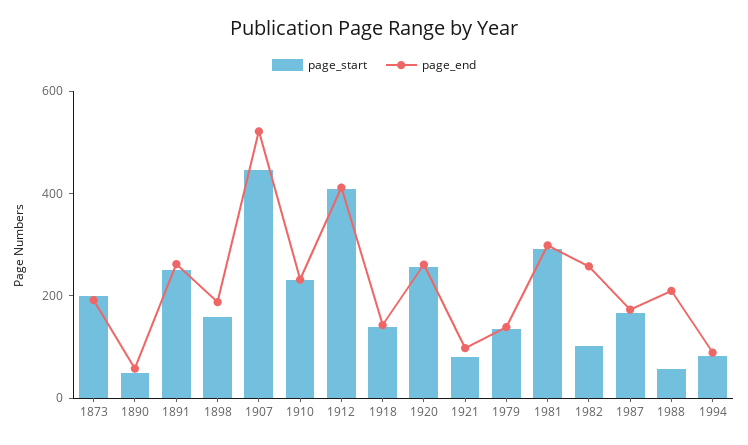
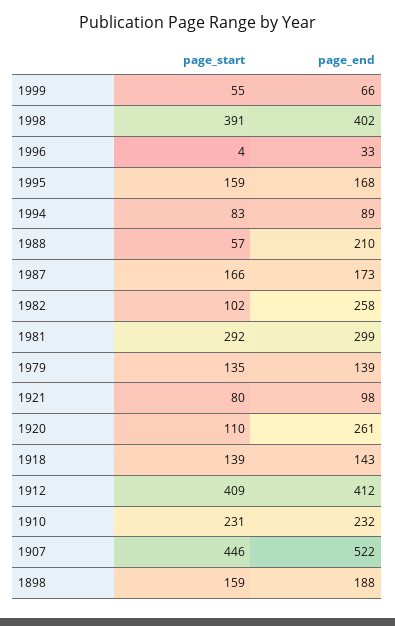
page_start, 1873: 200 -> none
page_end, 1873: 200 -> none
page_start, 1890: 50 -> none
page_end, 1890: 50 -> none
page_start, 1891: 250 -> none
page_end, 1891: 250 -> none
page_start, 1920: 250 -> 110
page_start, 1999: none -> 55
page_end, 1999: none -> 66
page_start, 1998: none -> 391
page_end, 1998: none -> 402
page_start, 1996: none -> 4
page_end, 1996: none -> 33
page_start, 1995: none -> 159
page_end, 1995: none -> 168

